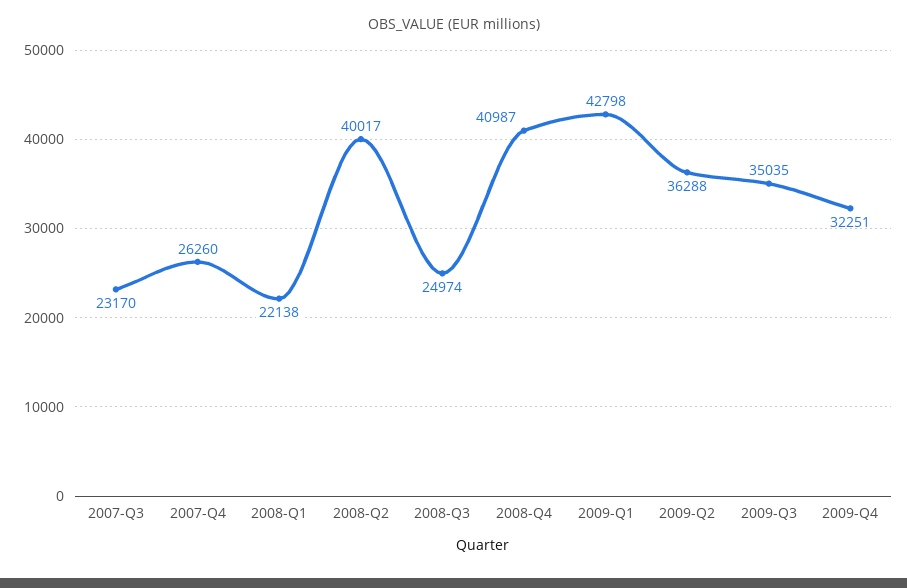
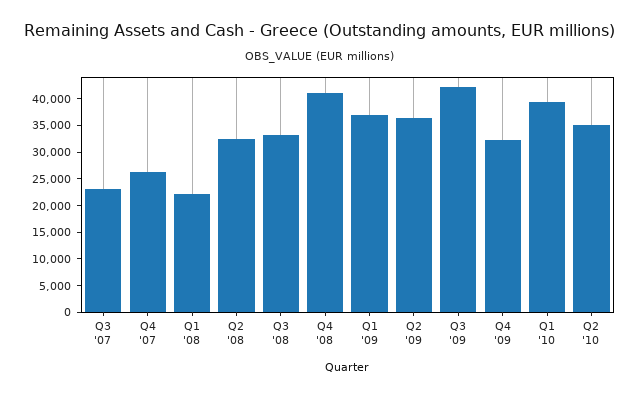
2008-Q2: 40017 -> 32500
2008-Q3: 24974 -> 32500
2009-Q1: 42798 -> 37500
2009-Q3: 35035 -> 42500
Q1 '10: none -> 40000
Q2 '10: none -> 35000

